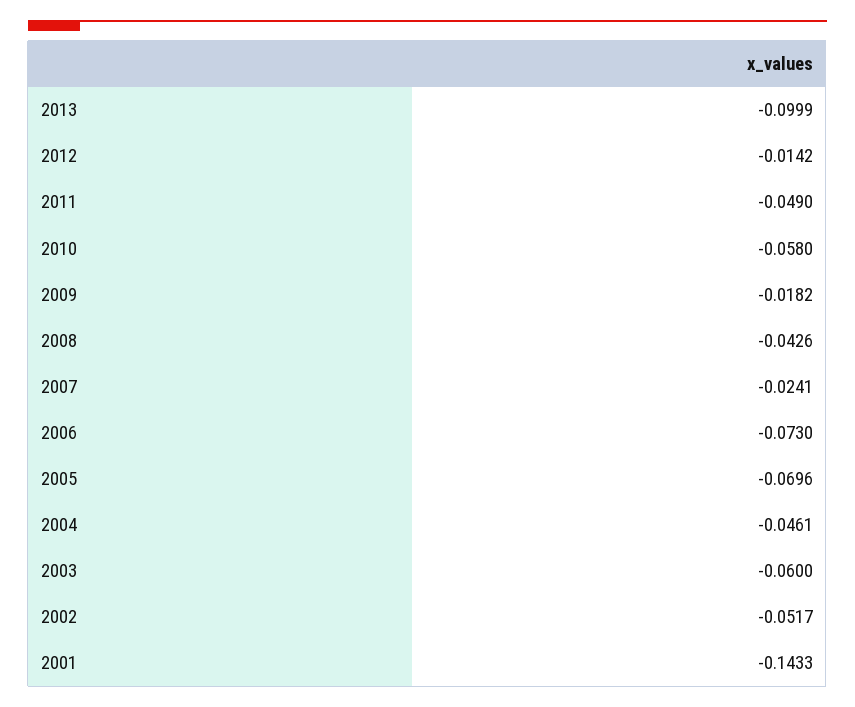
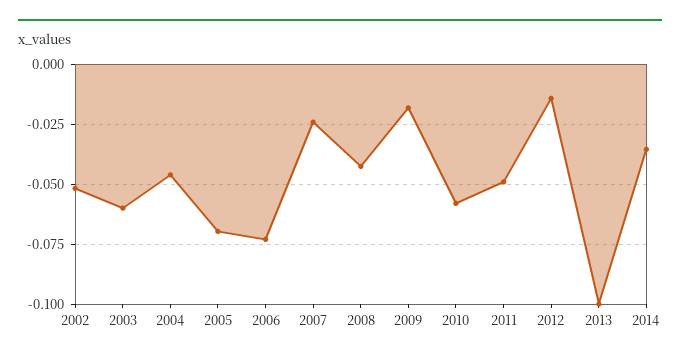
2001: -0.1433 -> none
2014: none -> -0.035

